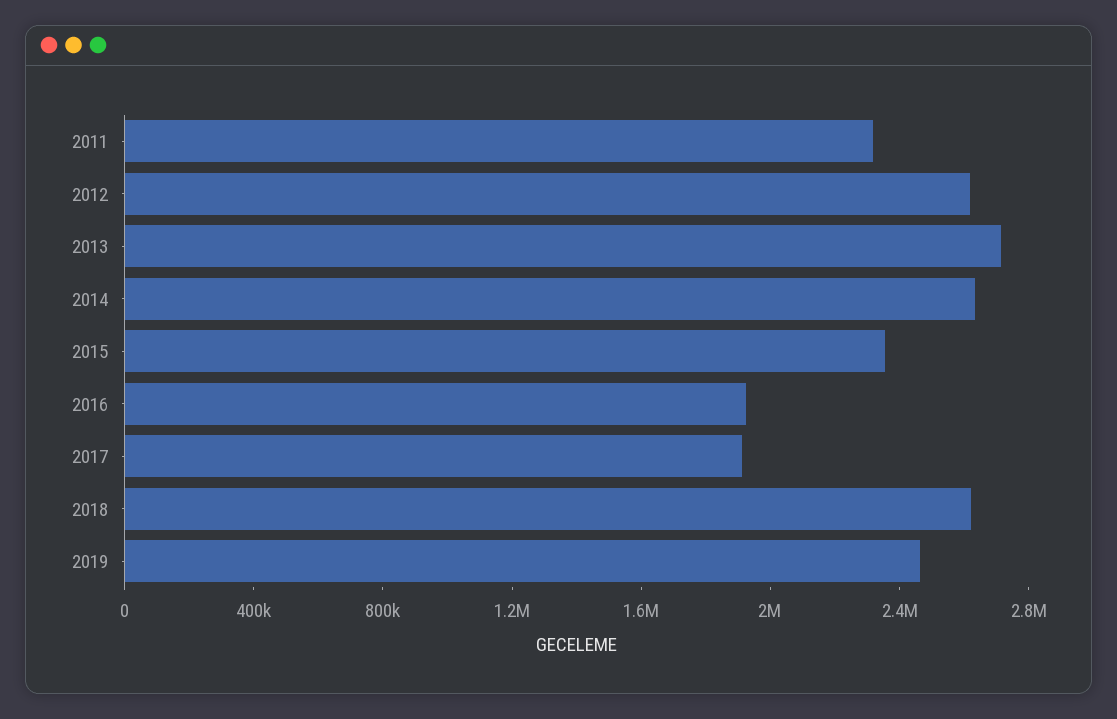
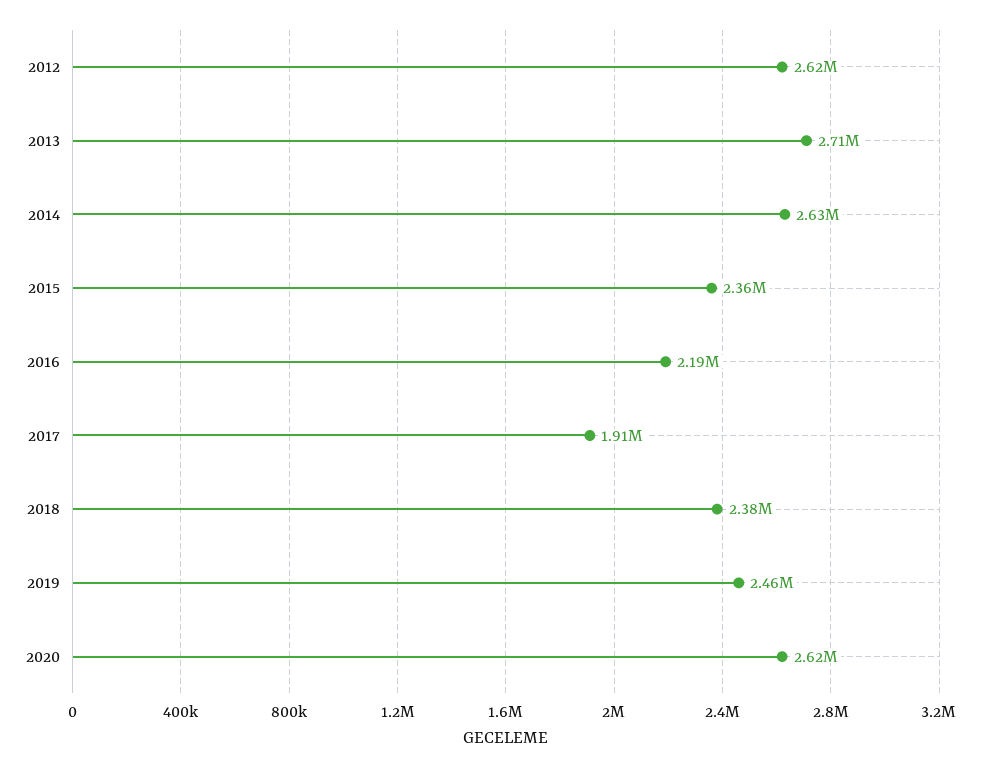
2011: 2300000 -> none
2016: 1900000 -> 2190000
2018: 2600000 -> 2380000
2020: none -> 2620000

